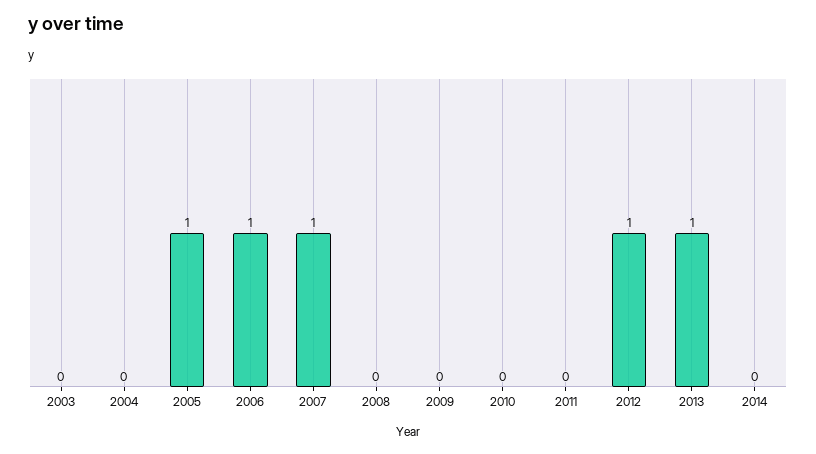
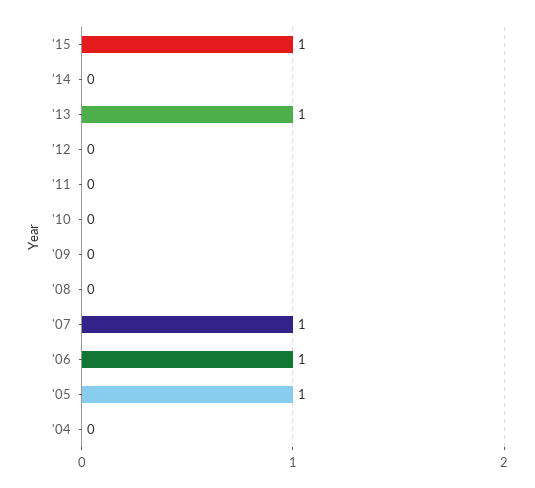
2003: 0 -> none
2012: 1 -> 0
'15: none -> 1

